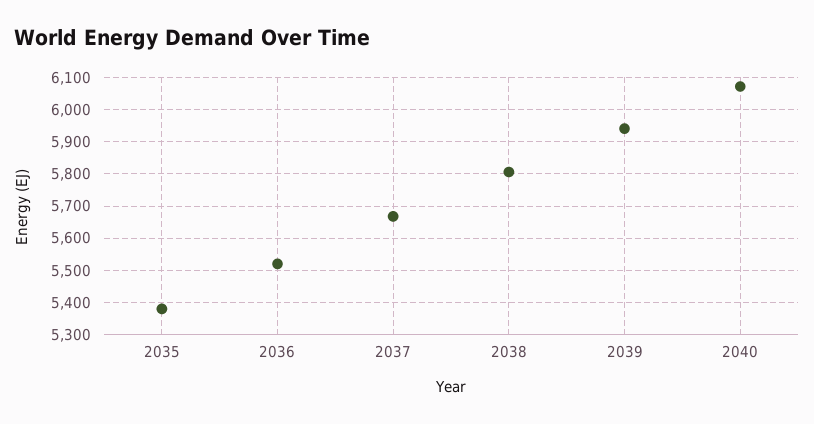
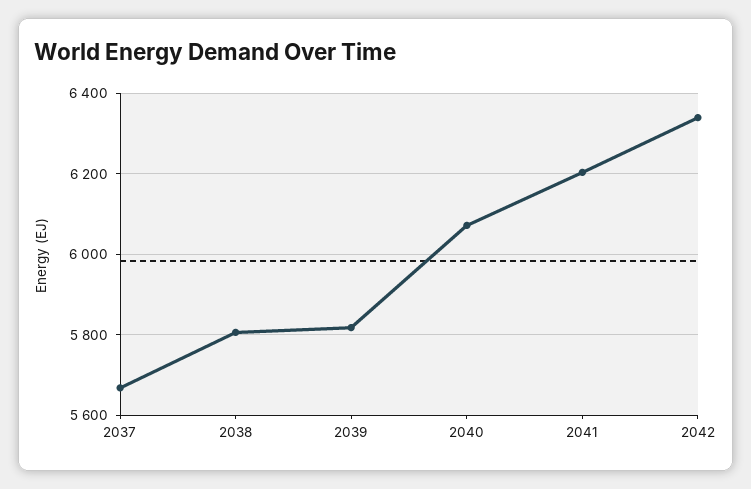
2035: 5380 -> none
2036: 5520 -> none
2039: 5940 -> 5820
2041: none -> 6200
2042: none -> 6340

